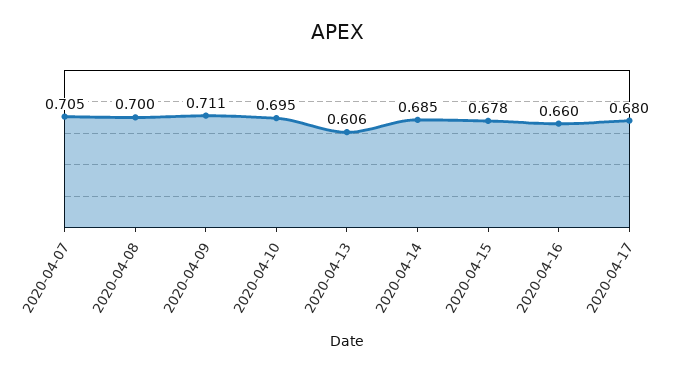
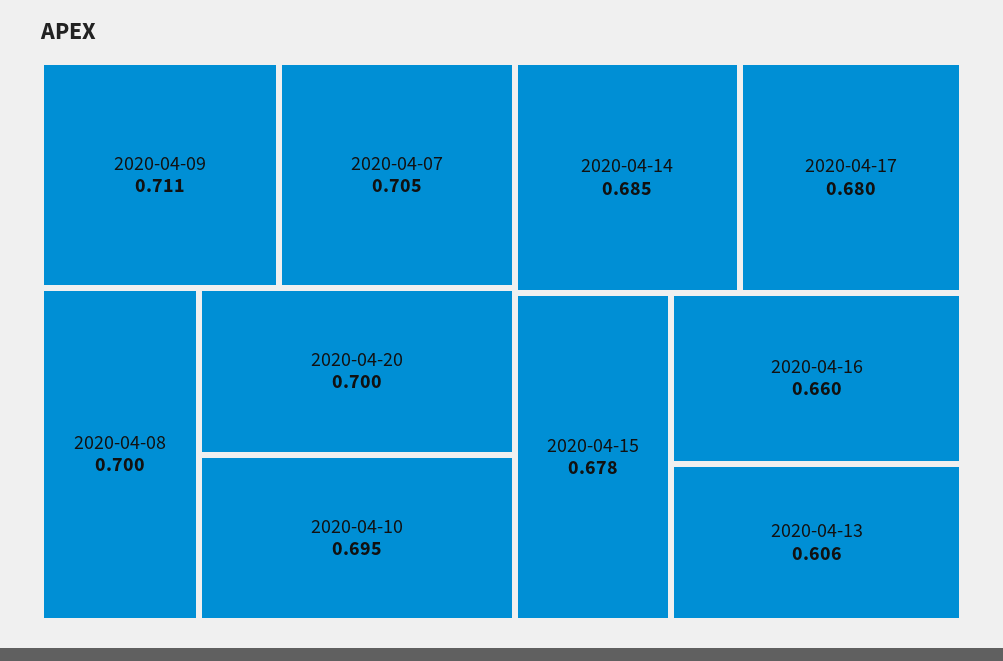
2020-04-20: none -> 0.7

